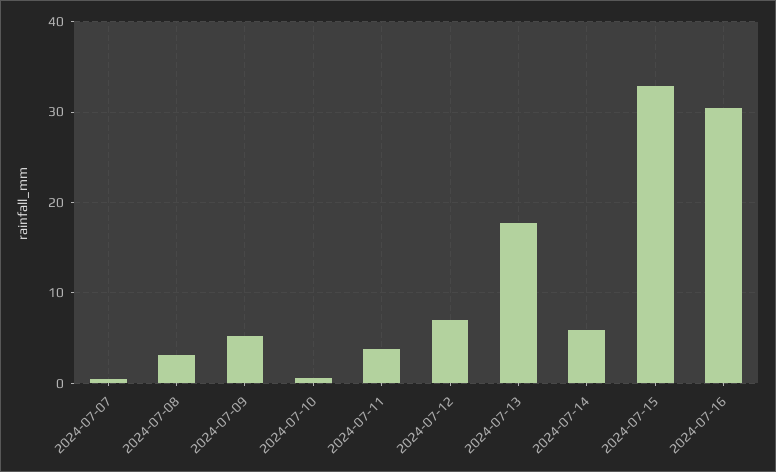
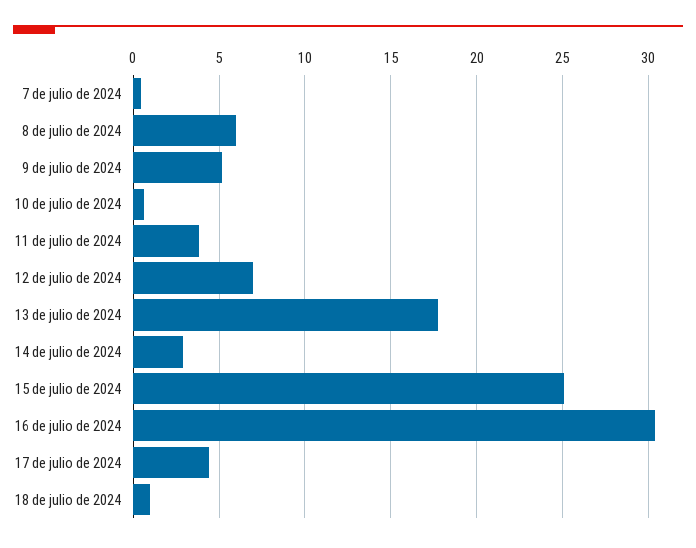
2024-07-08: 3 -> 6
2024-07-14: 6 -> 3
2024-07-15: 33 -> 25
17 de julio de 2024: none -> 4.5
18 de julio de 2024: none -> 1

